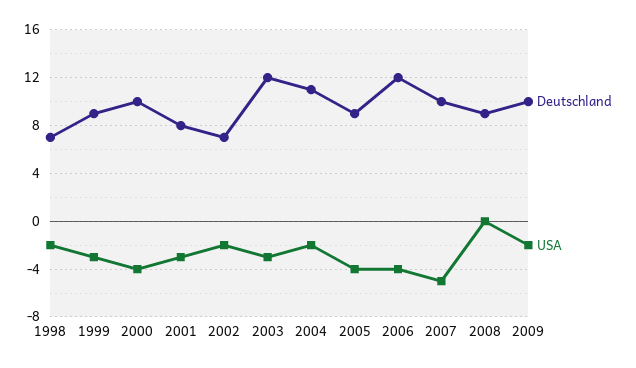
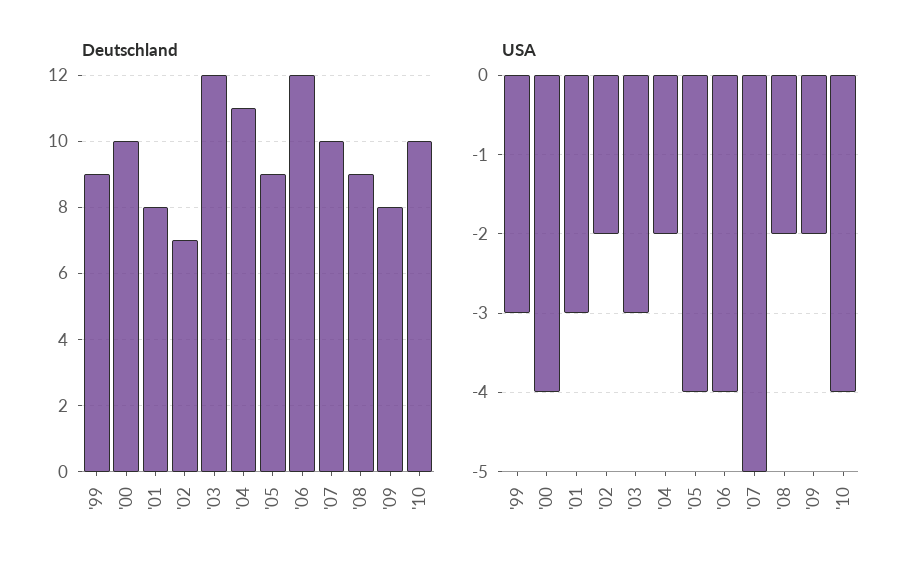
Deutschland, 1998: 7 -> none
USA, 1998: -2 -> none
USA, 2008: 0 -> -2
Deutschland, 2009: 10 -> 8
Deutschland, '10: none -> 10
USA, '10: none -> -4

